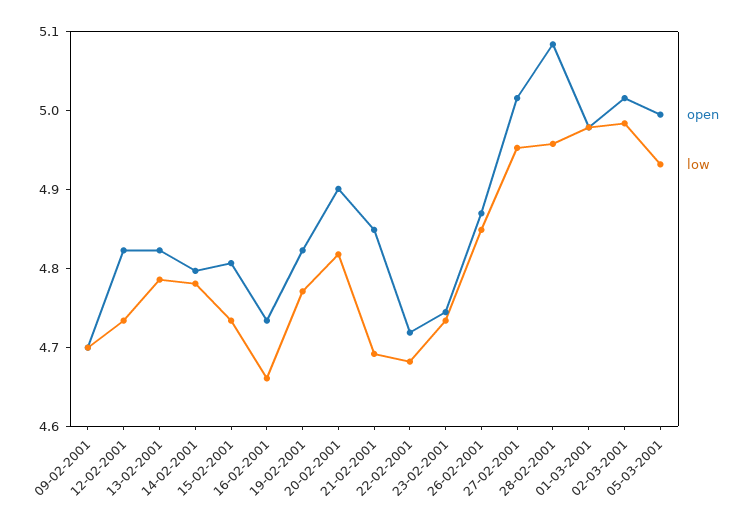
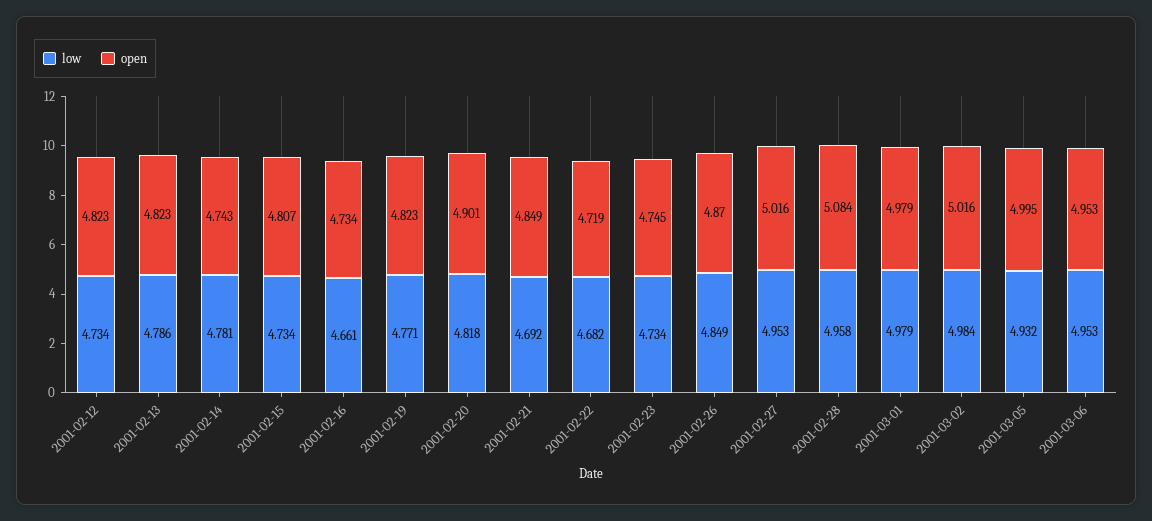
open, 09-02-2001: 4.7 -> none
low, 09-02-2001: 4.7 -> none
open, 14-02-2001: 4.8 -> 4.743
low, 2001-03-06: none -> 4.953
open, 2001-03-06: none -> 4.953

